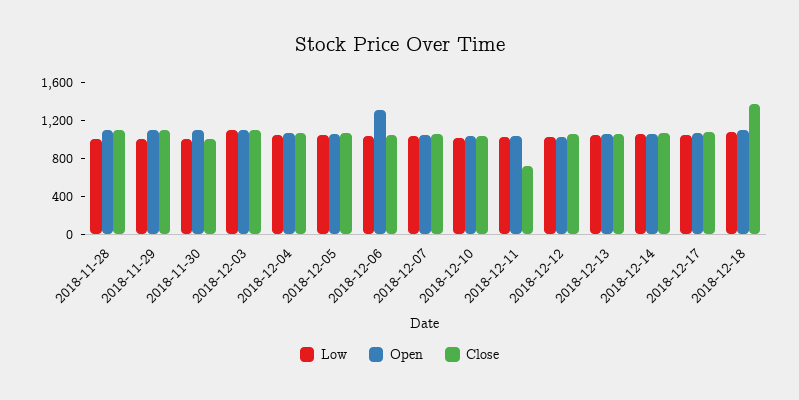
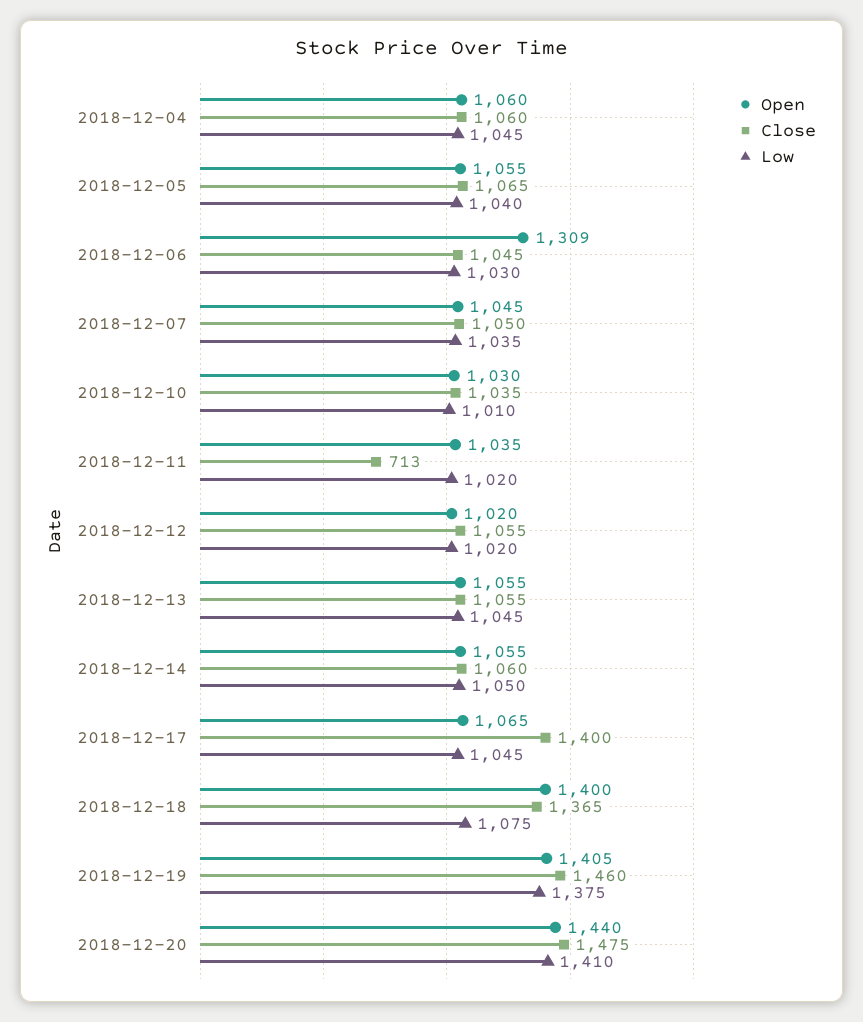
Low, 2018-11-28: 1000 -> none
Open, 2018-11-28: 1100 -> none
Close, 2018-11-28: 1100 -> none
Low, 2018-11-29: 1000 -> none
Open, 2018-11-29: 1100 -> none
Close, 2018-11-29: 1100 -> none
Low, 2018-11-30: 1000 -> none
Open, 2018-11-30: 1100 -> none
Close, 2018-11-30: 1000 -> none
Low, 2018-12-03: 1100 -> none
Open, 2018-12-03: 1100 -> none
Close, 2018-12-03: 1100 -> none
Close, 2018-12-17: 1100 -> 1400
Open, 2018-12-18: 1100 -> 1400
Open, 2018-12-19: none -> 1405
Close, 2018-12-19: none -> 1460
Low, 2018-12-19: none -> 1375
Open, 2018-12-20: none -> 1440
Close, 2018-12-20: none -> 1475
Low, 2018-12-20: none -> 1410

